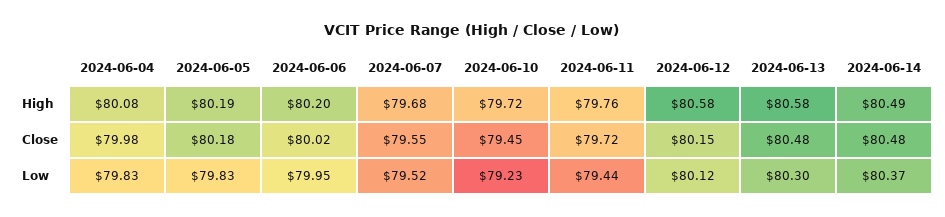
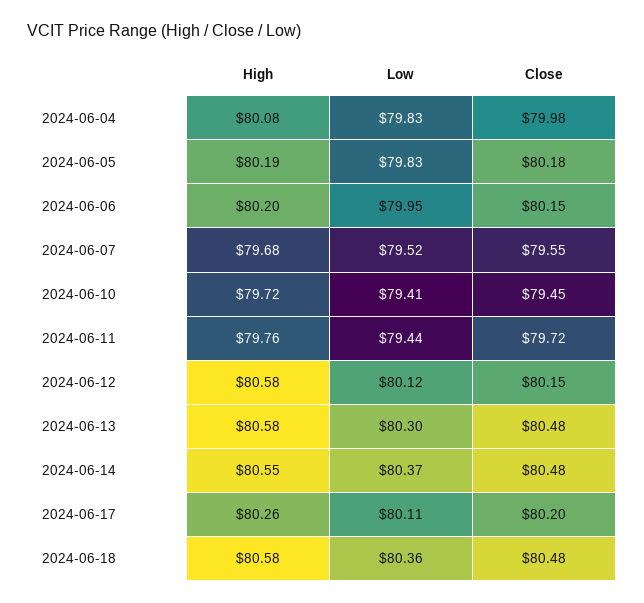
2024-06-14, High: 80.49 -> 80.55
2024-06-06, Close: 80.02 -> 80.15
2024-06-10, Low: 79.23 -> 79.41
2024-06-17, High: none -> 80.26
2024-06-17, Low: none -> 80.11
2024-06-17, Close: none -> 80.2
2024-06-18, High: none -> 80.58
2024-06-18, Low: none -> 80.36
2024-06-18, Close: none -> 80.48

